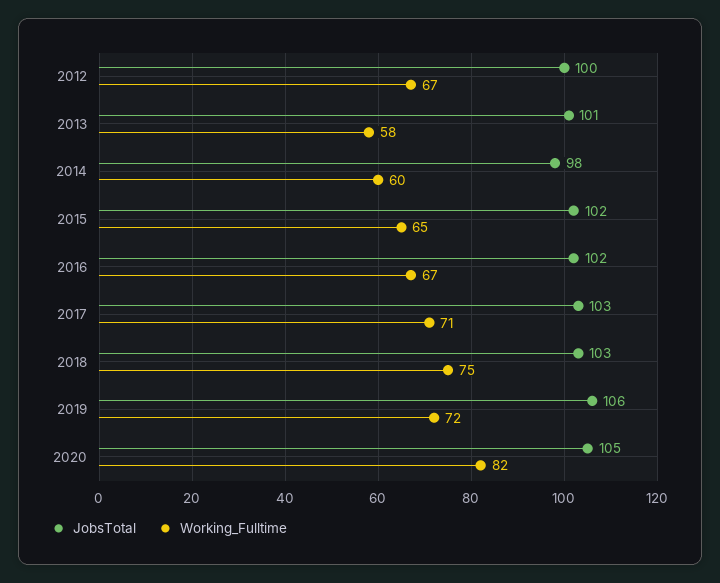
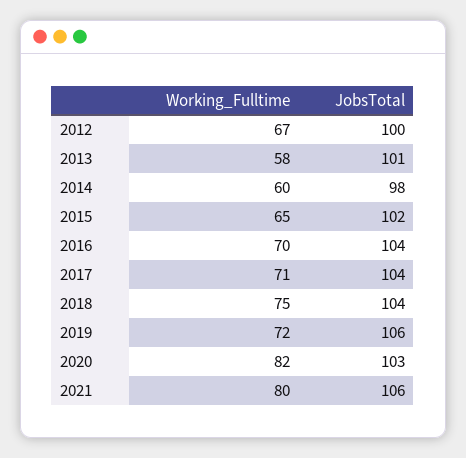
JobsTotal, 2016: 102 -> 104
Working_Fulltime, 2016: 67 -> 70
JobsTotal, 2017: 103 -> 104
JobsTotal, 2018: 103 -> 104
JobsTotal, 2020: 105 -> 103
Working_Fulltime, 2021: none -> 80
JobsTotal, 2021: none -> 106

